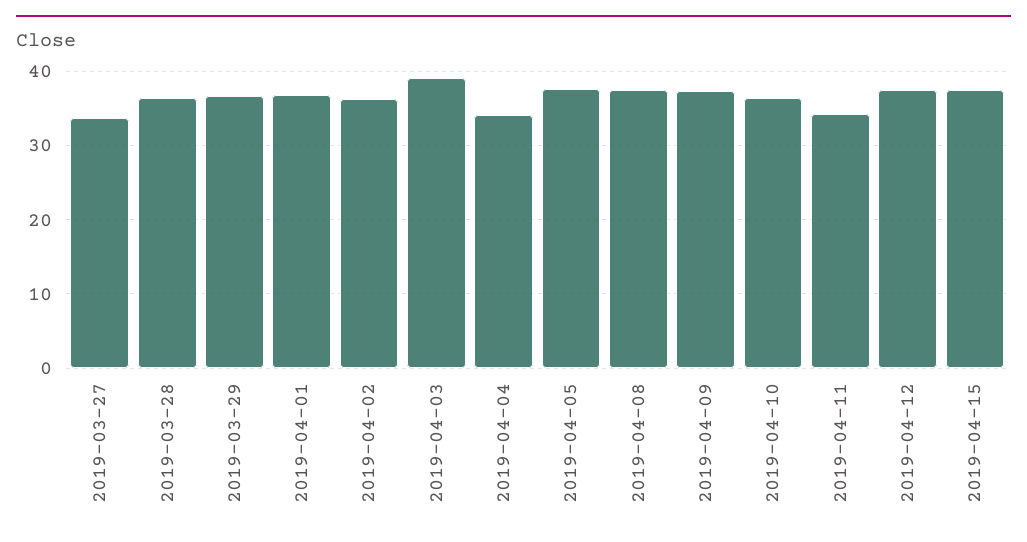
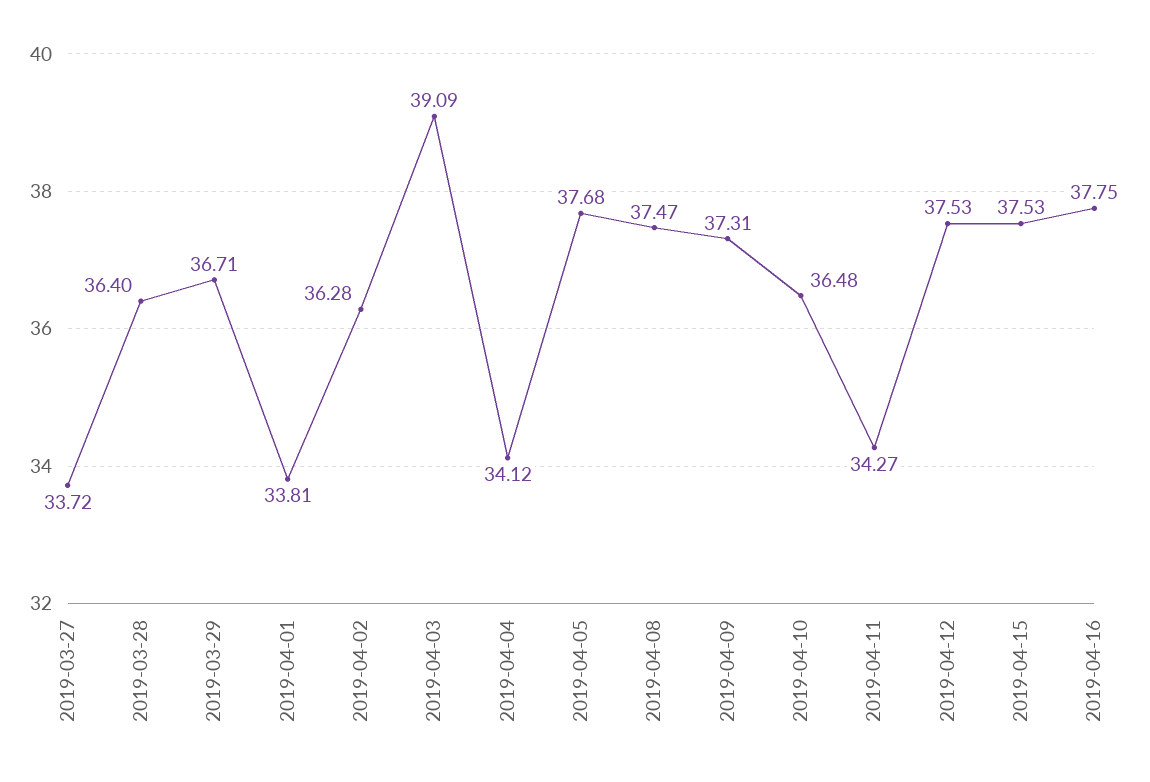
2019-04-01: 37 -> 33.81
2019-04-16: none -> 37.75

